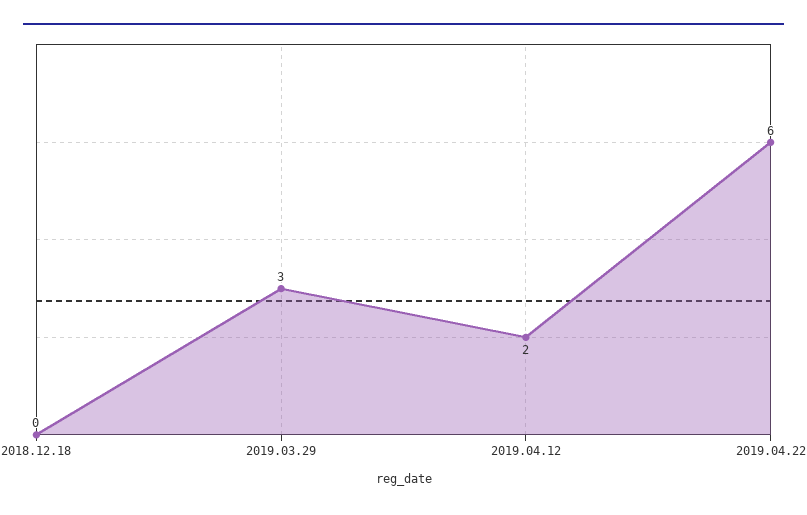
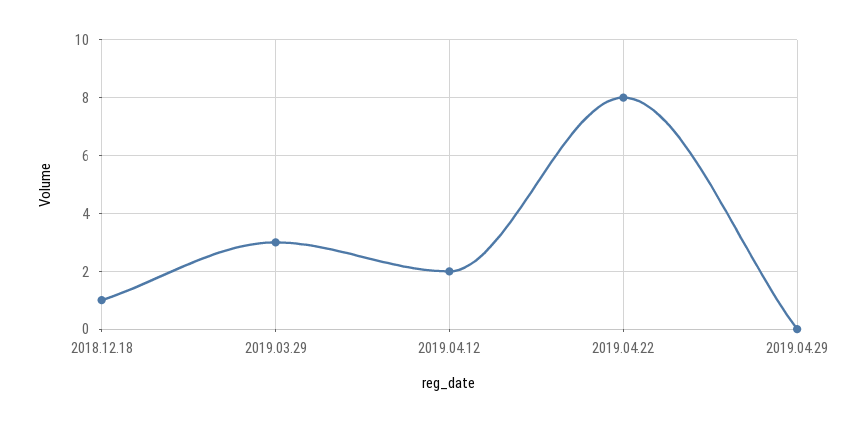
2018.12.18: 0 -> 1
2019.04.22: 6 -> 8
2019.04.29: none -> 0

